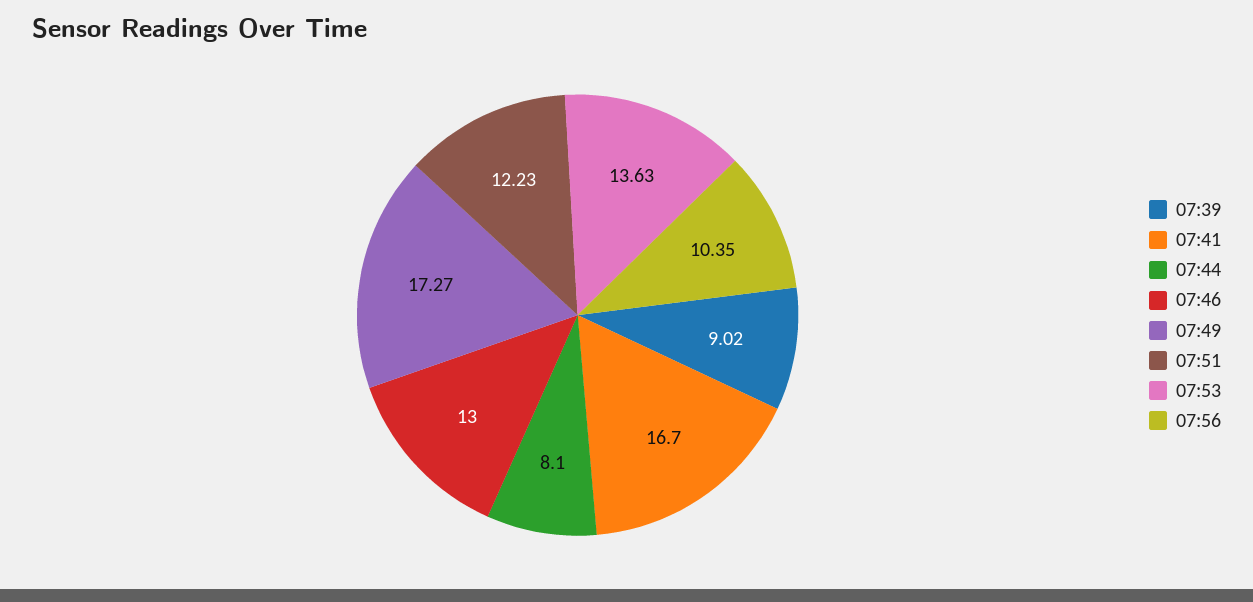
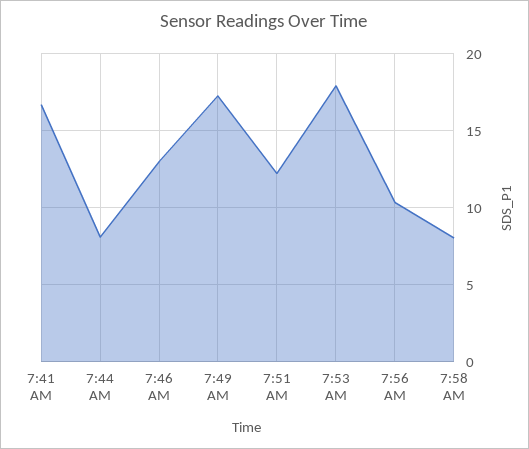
07:39: 9.02 -> none
07:53: 13.63 -> 18
7:58 AM: none -> 8

